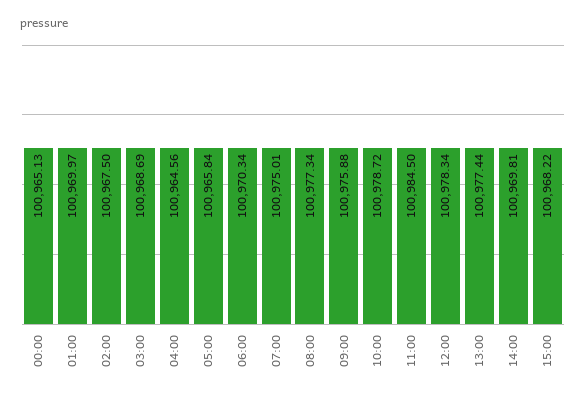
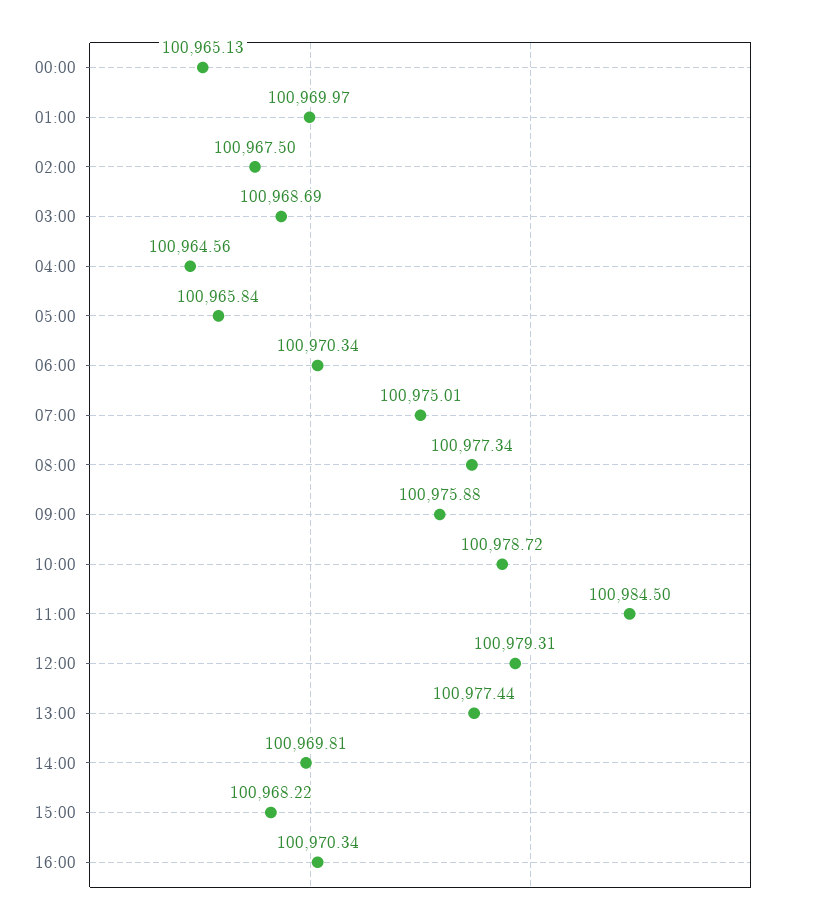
12:00: 100978.34 -> 100979.31
16:00: none -> 100970.34

